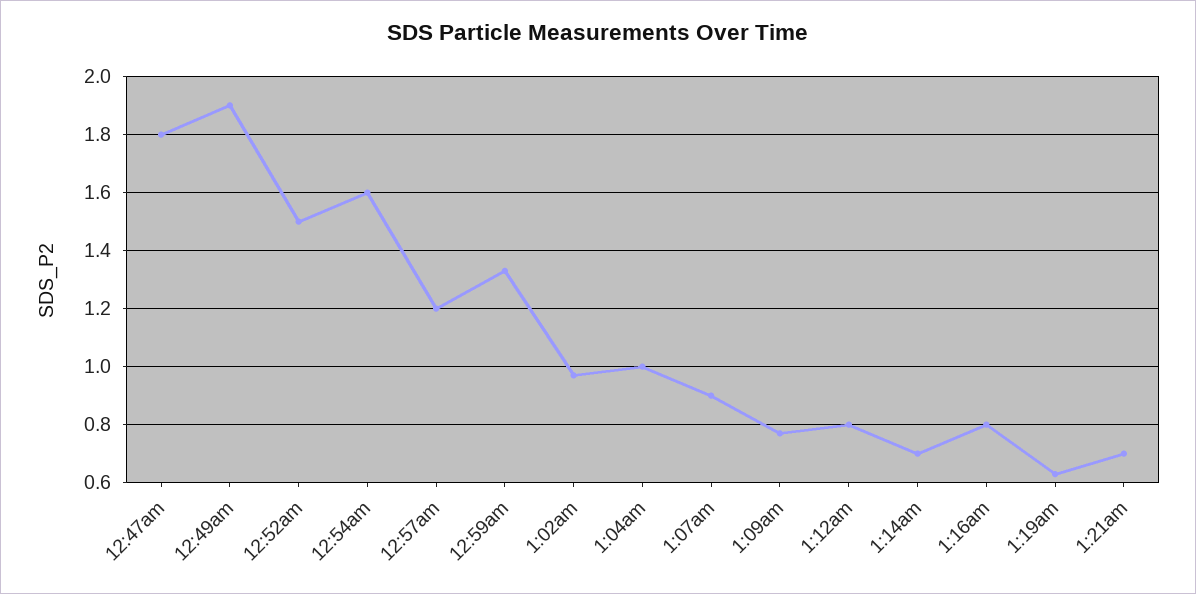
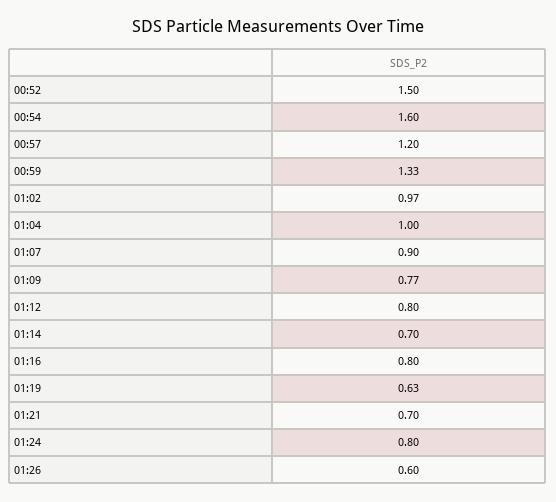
12:47am: 1.8 -> none
12:49am: 1.9 -> none
01:24: none -> 0.8
01:26: none -> 0.6

